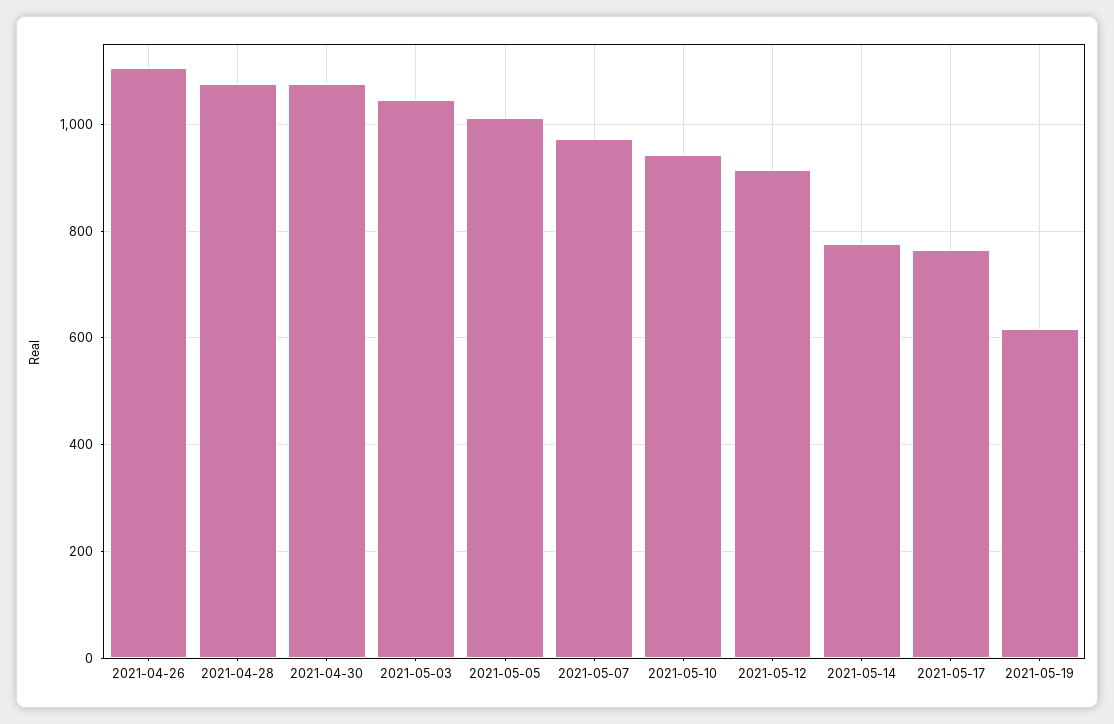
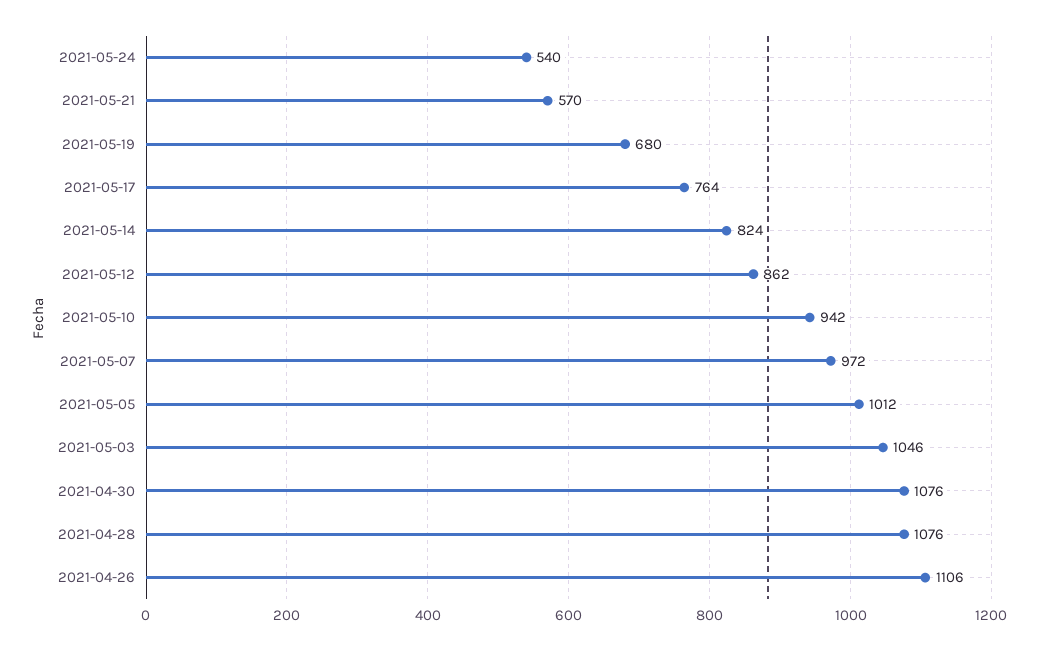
2021-05-12: 920 -> 862
2021-05-14: 780 -> 824
2021-05-19: 620 -> 680
2021-05-24: none -> 540
2021-05-21: none -> 570

